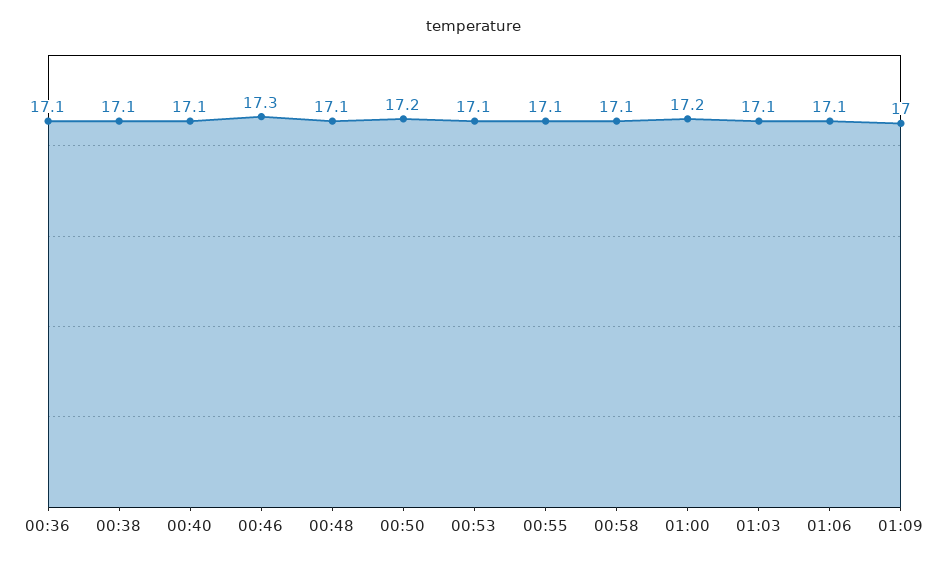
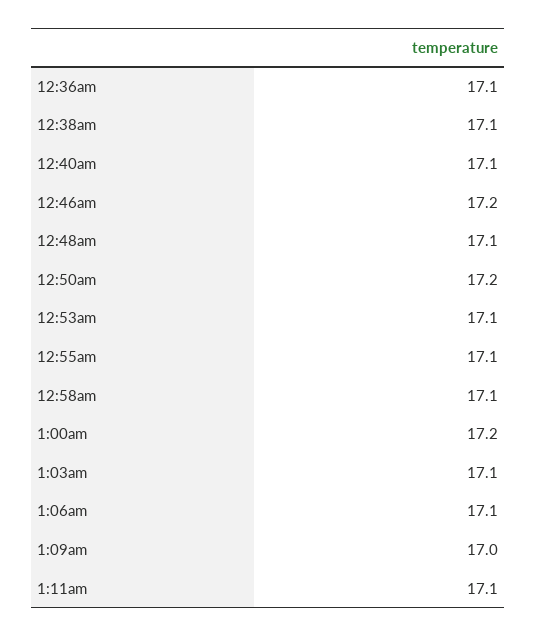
00:46: 17.3 -> 17.2
1:11am: none -> 17.1

